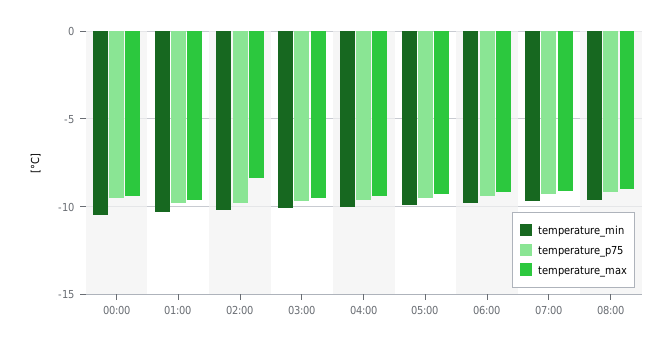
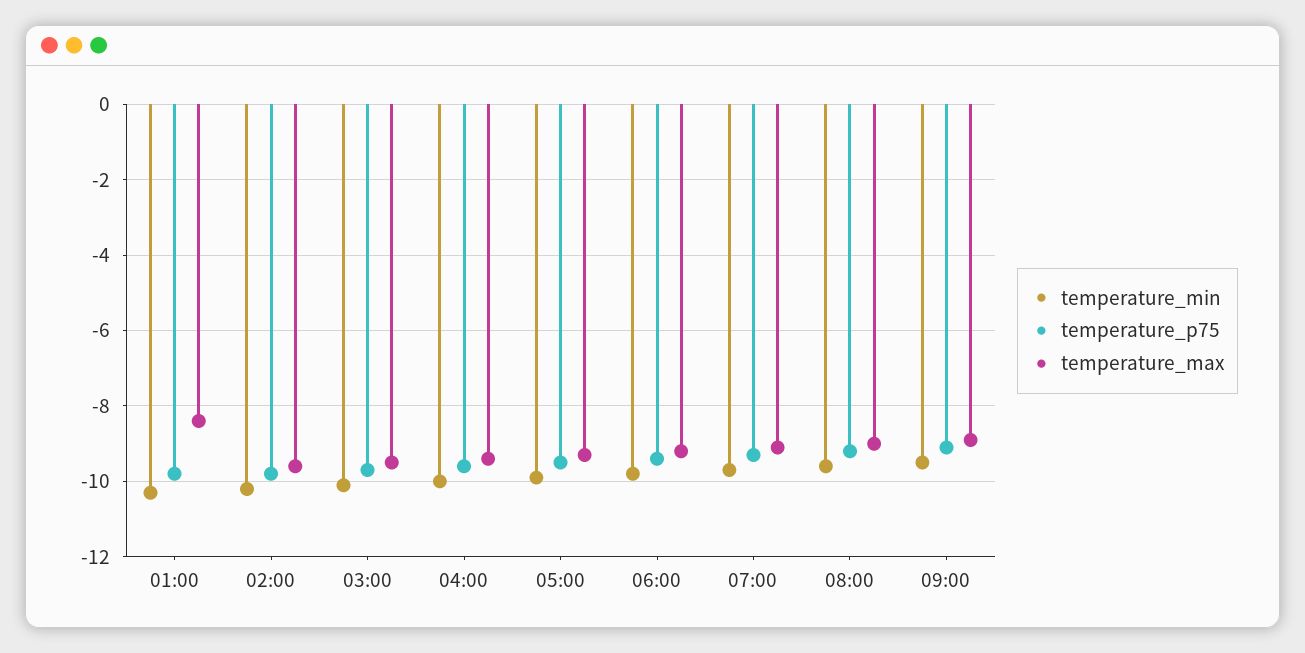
temperature_min, 00:00: -10.5 -> none
temperature_p75, 00:00: -9.5 -> none
temperature_max, 00:00: -9.5 -> none
temperature_max, 01:00: -9.5 -> -8.5
temperature_max, 02:00: -8.5 -> -9.5
temperature_min, 09:00: none -> -9.5
temperature_p75, 09:00: none -> -9
temperature_max, 09:00: none -> -9

